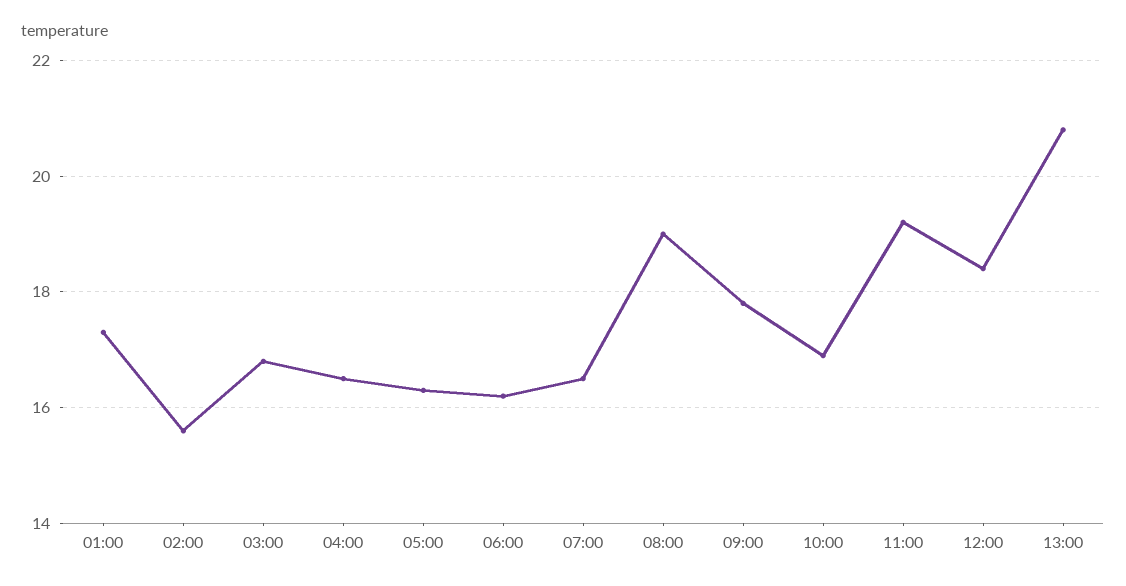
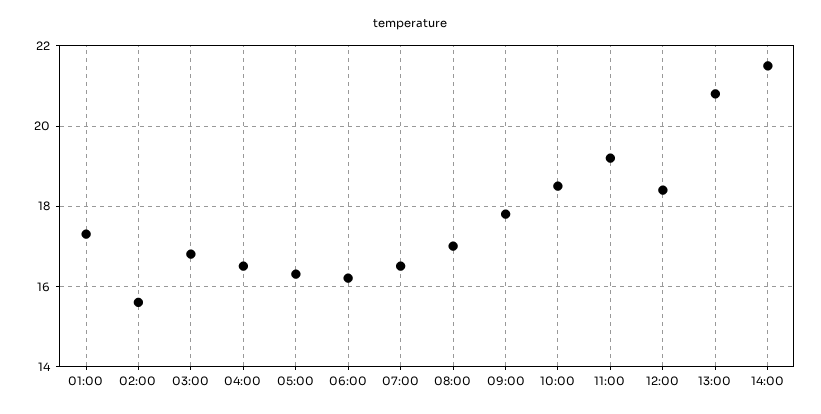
08:00: 19 -> 17
10:00: 17 -> 18.5
14:00: none -> 21.5

